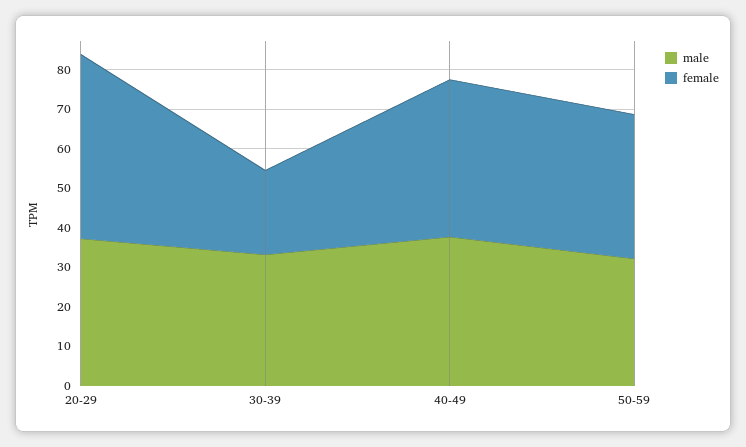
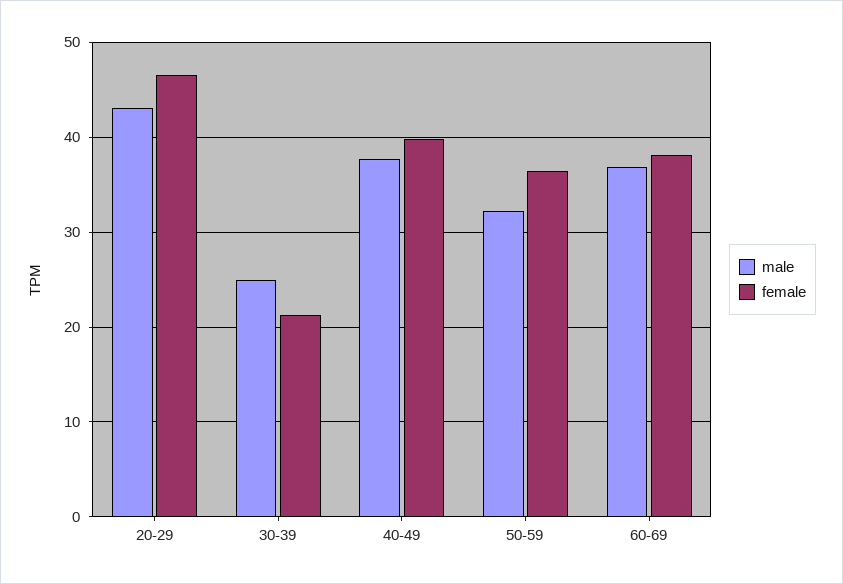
male, 20-29: 37.5 -> 43
male, 30-39: 32.5 -> 25
male, 60-69: none -> 37
female, 60-69: none -> 38

